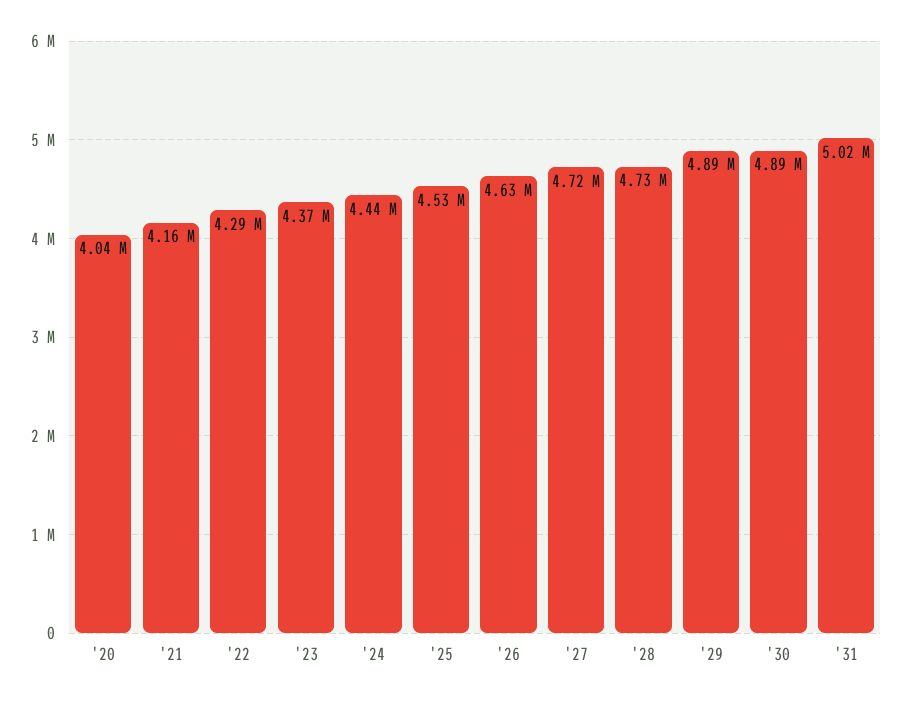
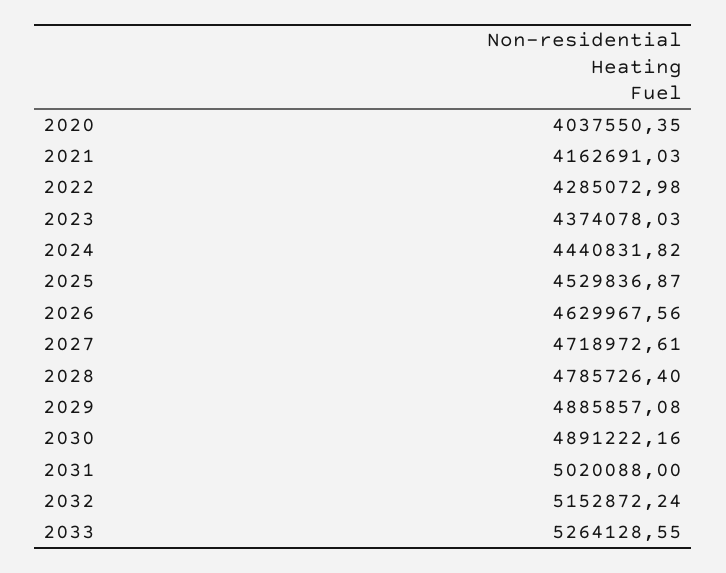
'28: 4730000 -> 4785726.4
2032: none -> 5152872.24
2033: none -> 5264128.55

